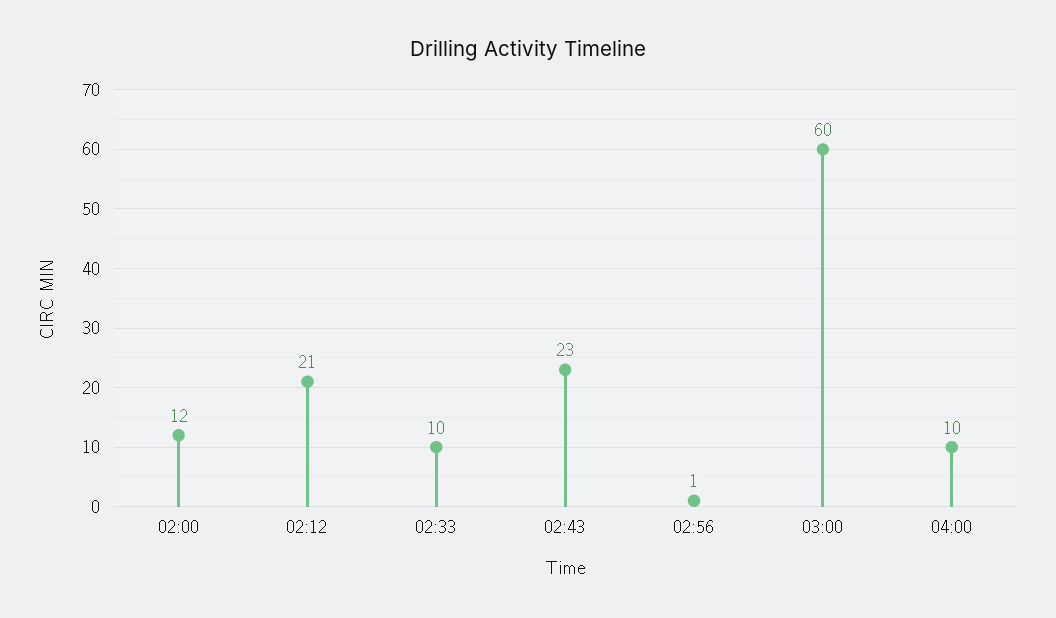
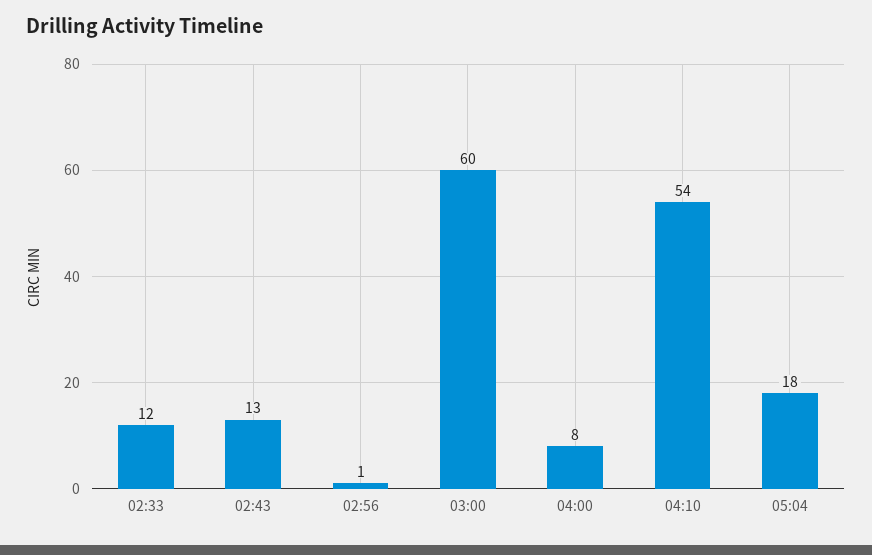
02:00: 12 -> none
02:12: 21 -> none
02:33: 10 -> 12
02:43: 23 -> 13
04:00: 10 -> 8
04:10: none -> 54
05:04: none -> 18

